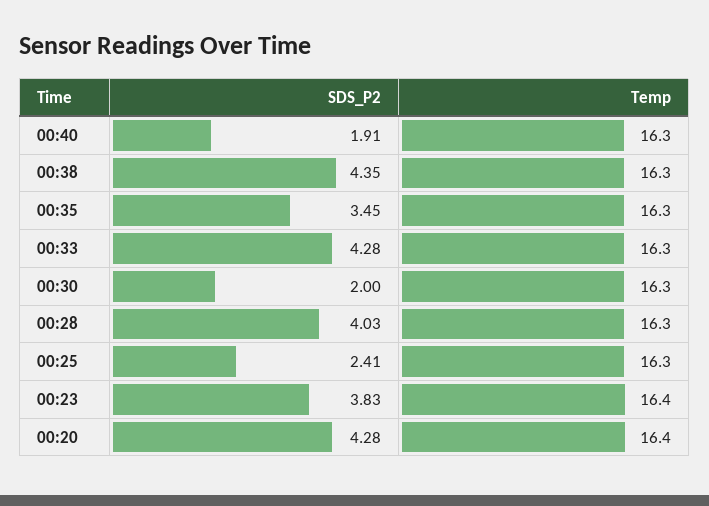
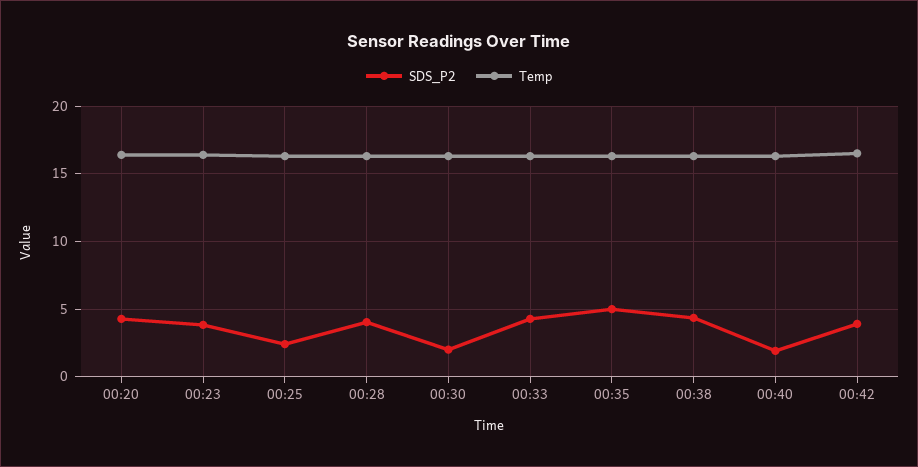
SDS_P2, 00:35: 3.45 -> 5
SDS_P2, 00:42: none -> 4
Temp, 00:42: none -> 16.5

